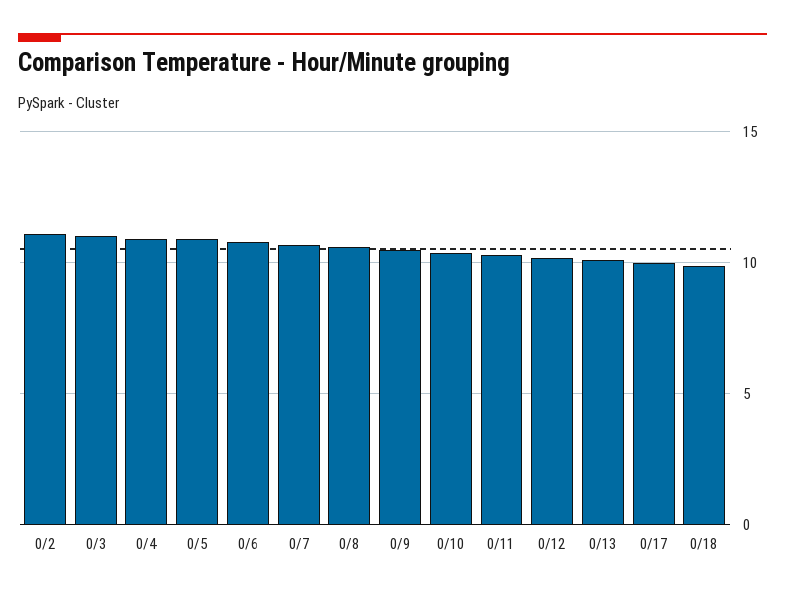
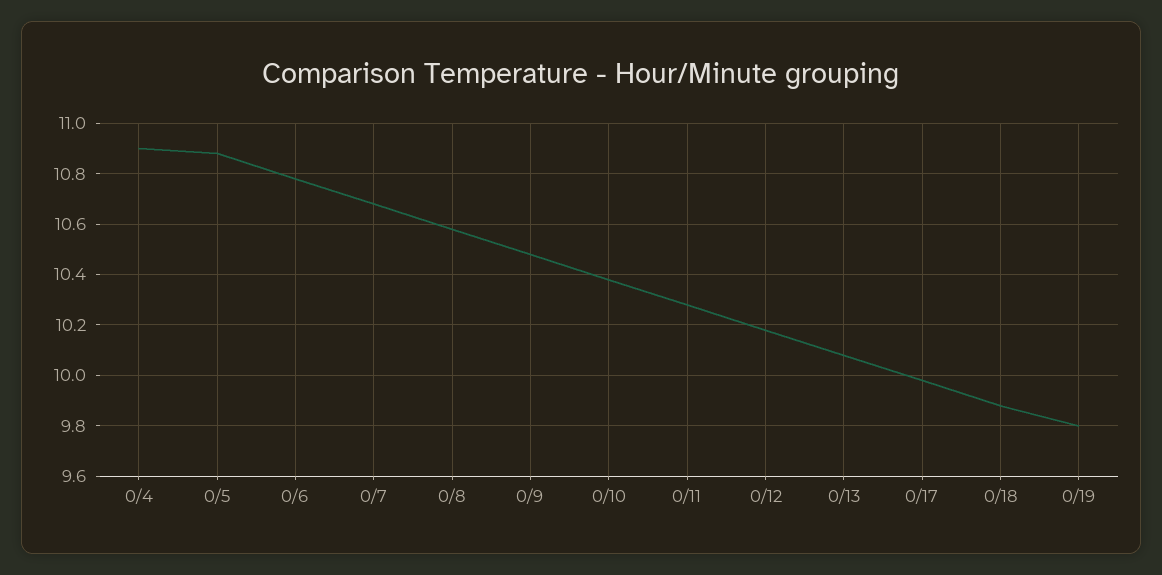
0/2: 11 -> none
0/3: 11 -> none
0/19: none -> 9.8

